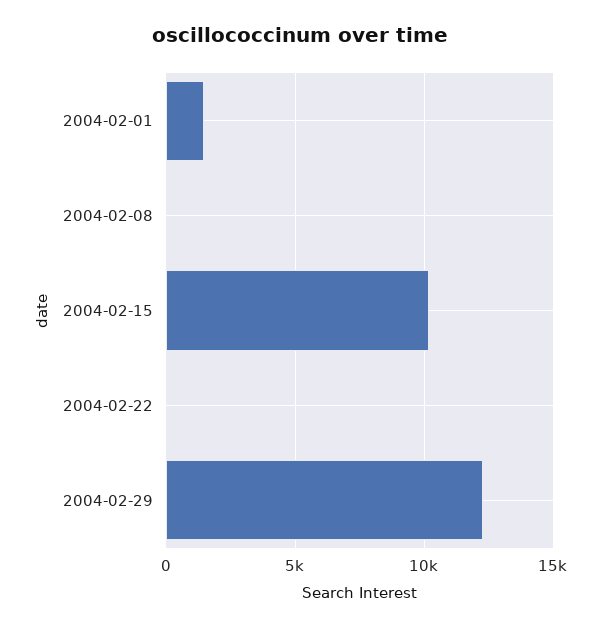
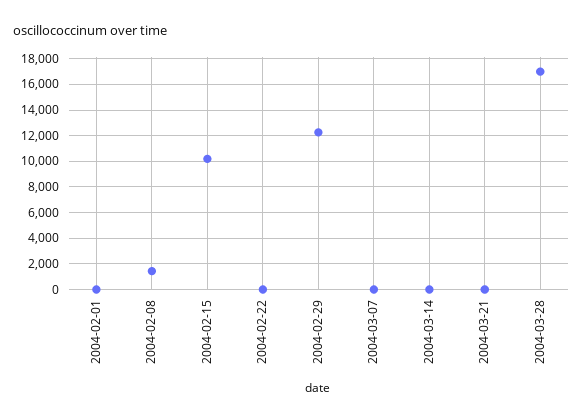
2004-02-01: 1500 -> 0
2004-02-08: 0 -> 1500
2004-03-07: none -> 0
2004-03-14: none -> 0
2004-03-21: none -> 0
2004-03-28: none -> 17000

